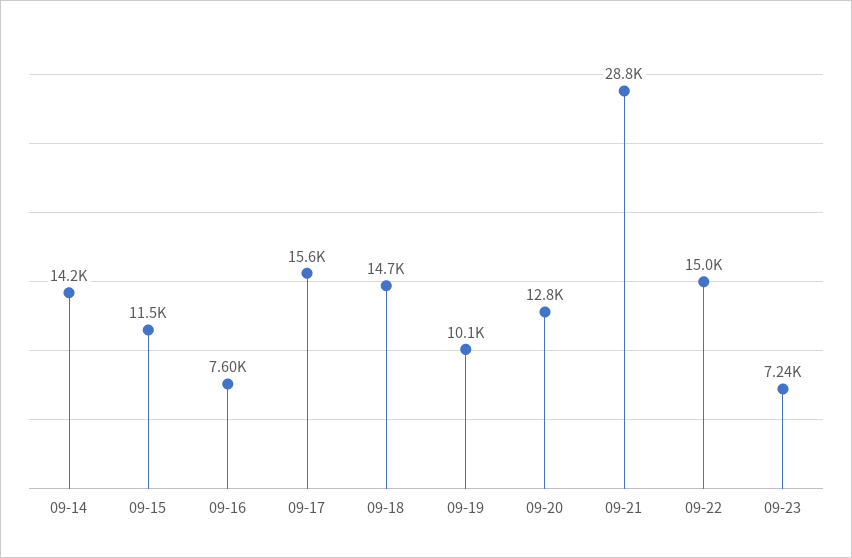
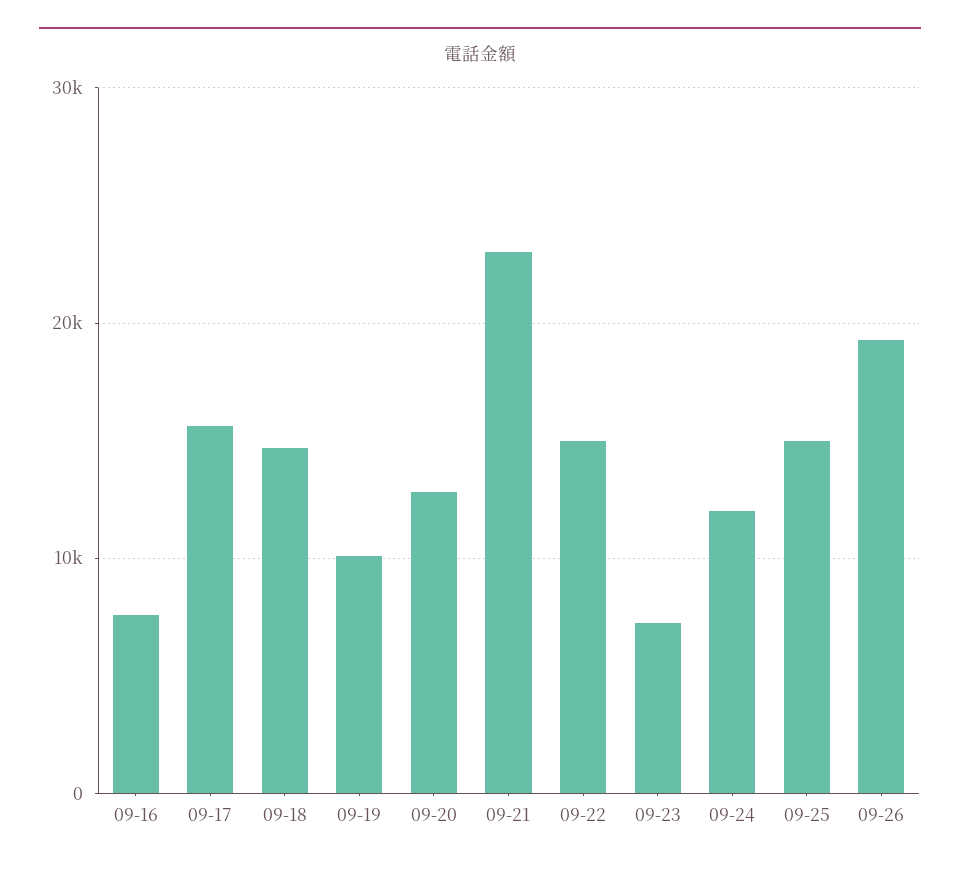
09-14: 14200 -> none
09-15: 11500 -> none
09-21: 28800 -> 23000
09-24: none -> 12000
09-25: none -> 15000
09-26: none -> 19000

